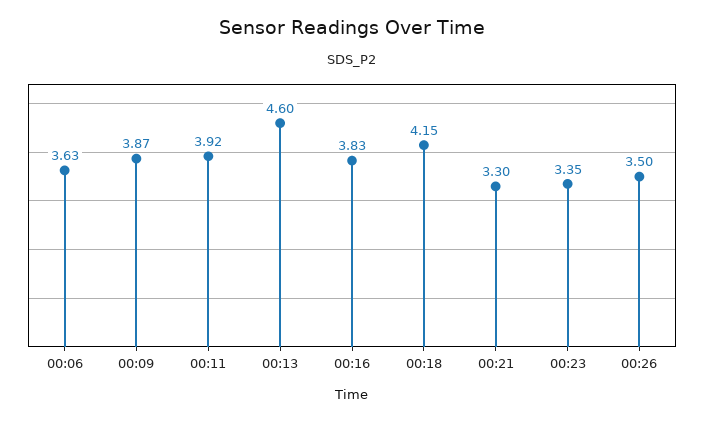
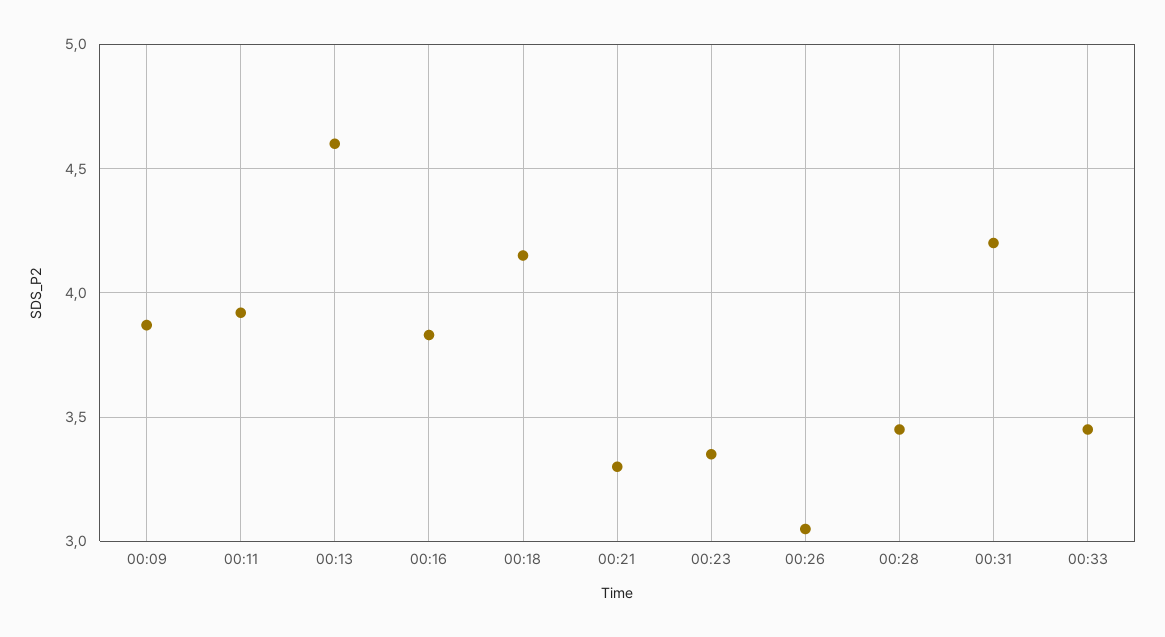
00:06: 3.63 -> none
00:26: 3.5 -> 3.05
00:28: none -> 3.45
00:31: none -> 4.2
00:33: none -> 3.45

